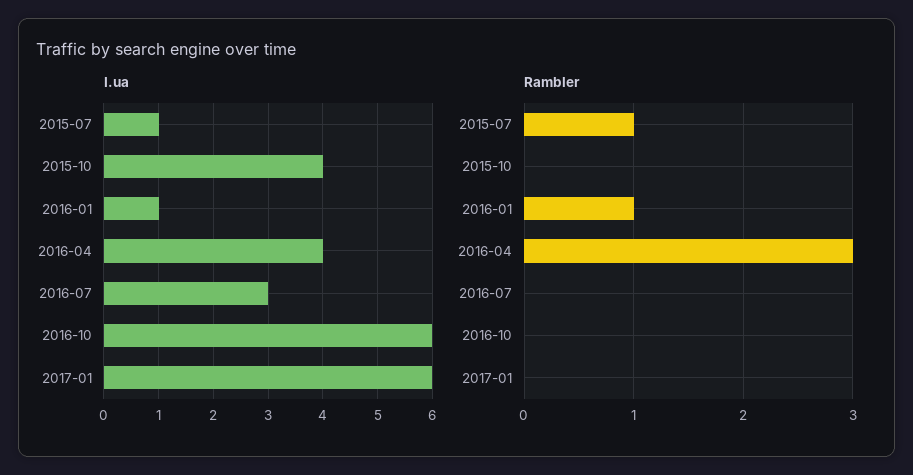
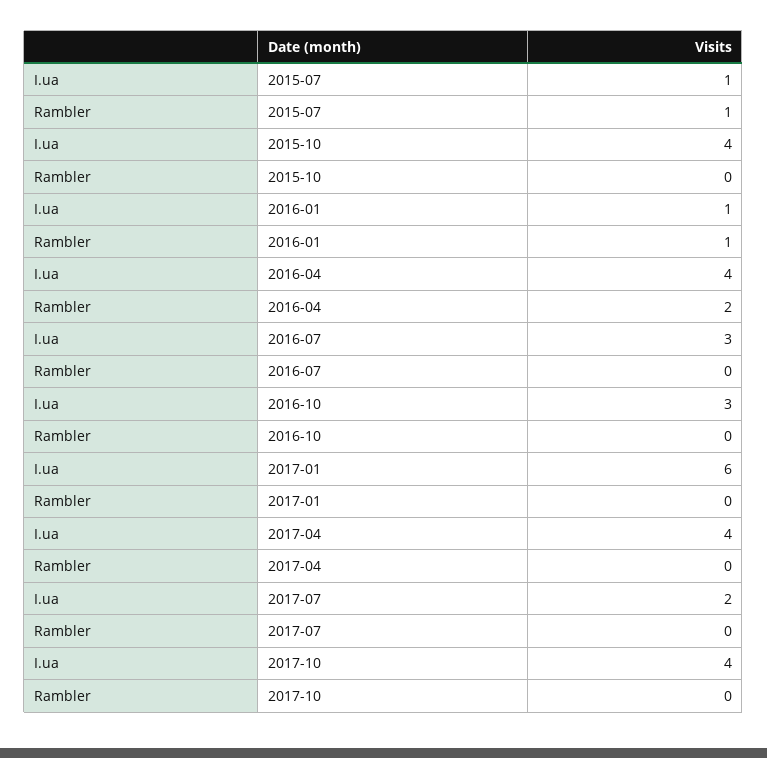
I.ua, 2016-10: 6 -> 3
Rambler, 2016-04: 3 -> 2
I.ua, 2017-04: none -> 4
Rambler, 2017-04: none -> 0
I.ua, 2017-07: none -> 2
Rambler, 2017-07: none -> 0
I.ua, 2017-10: none -> 4
Rambler, 2017-10: none -> 0

